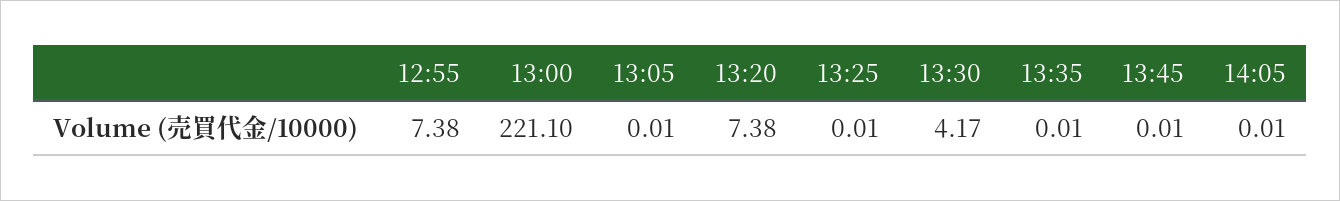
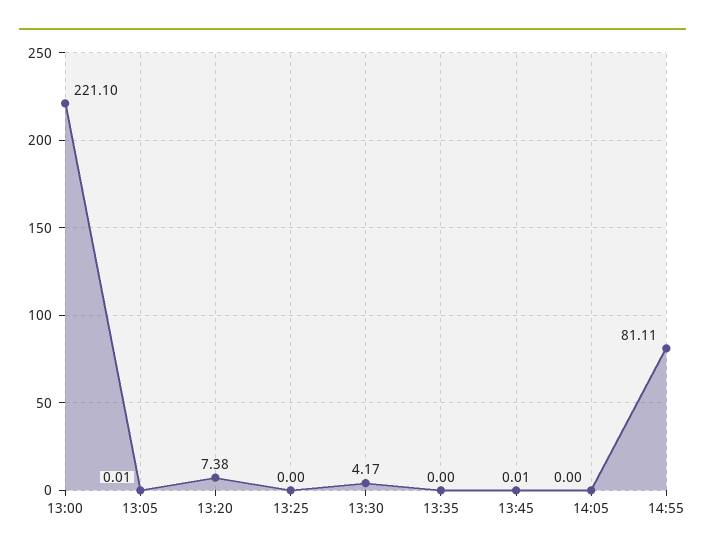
12:55: 7.38 -> none
13:25: 0.01 -> 0
13:35: 0.01 -> 0
14:05: 0.01 -> 0
14:55: none -> 81.11

